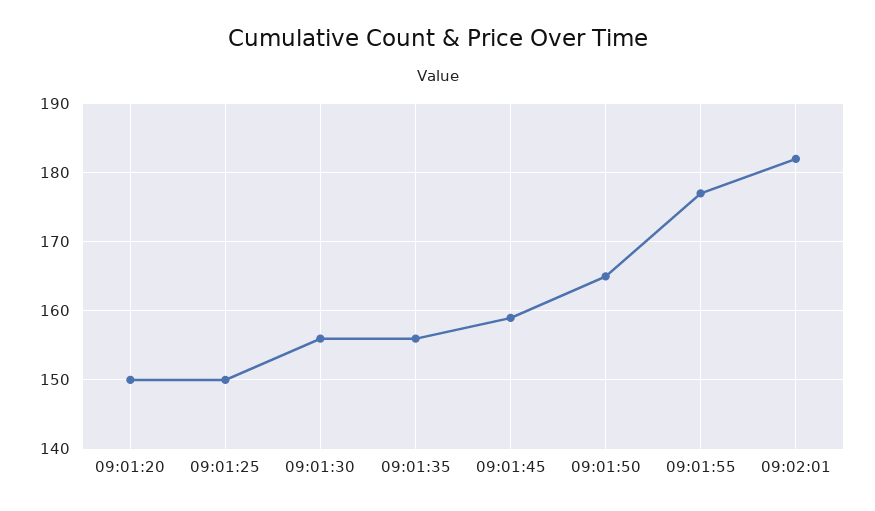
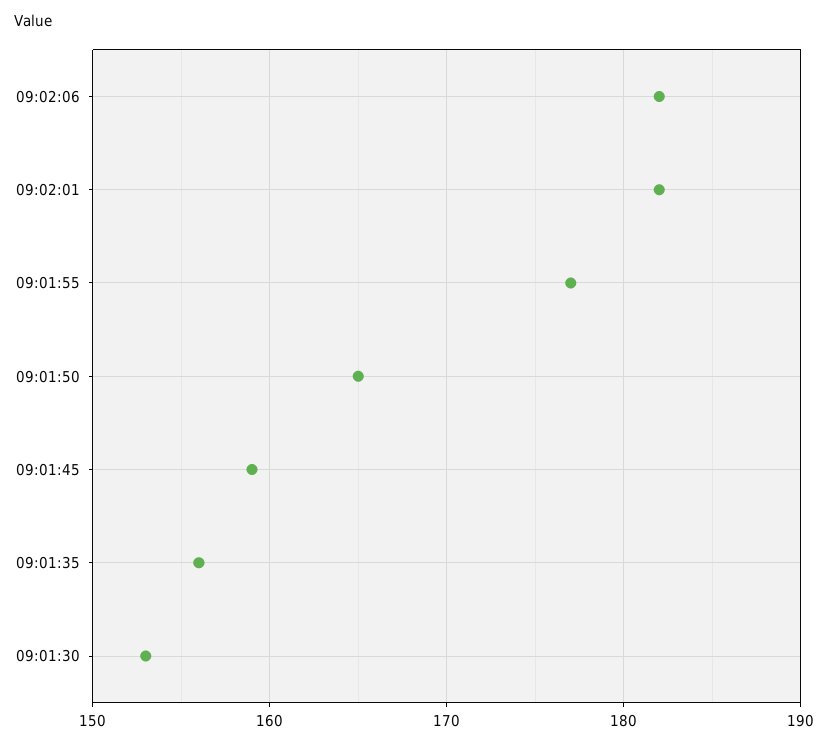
09:01:20: 150 -> none
09:01:25: 150 -> none
09:01:30: 156 -> 153
09:02:06: none -> 182

